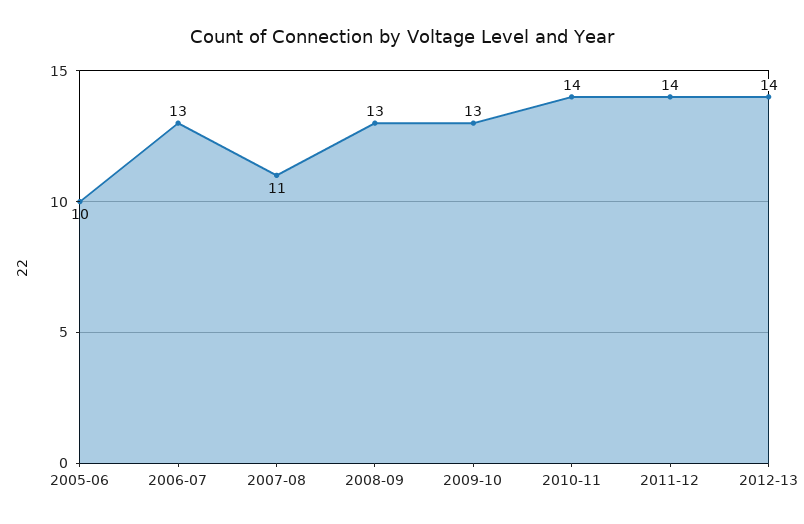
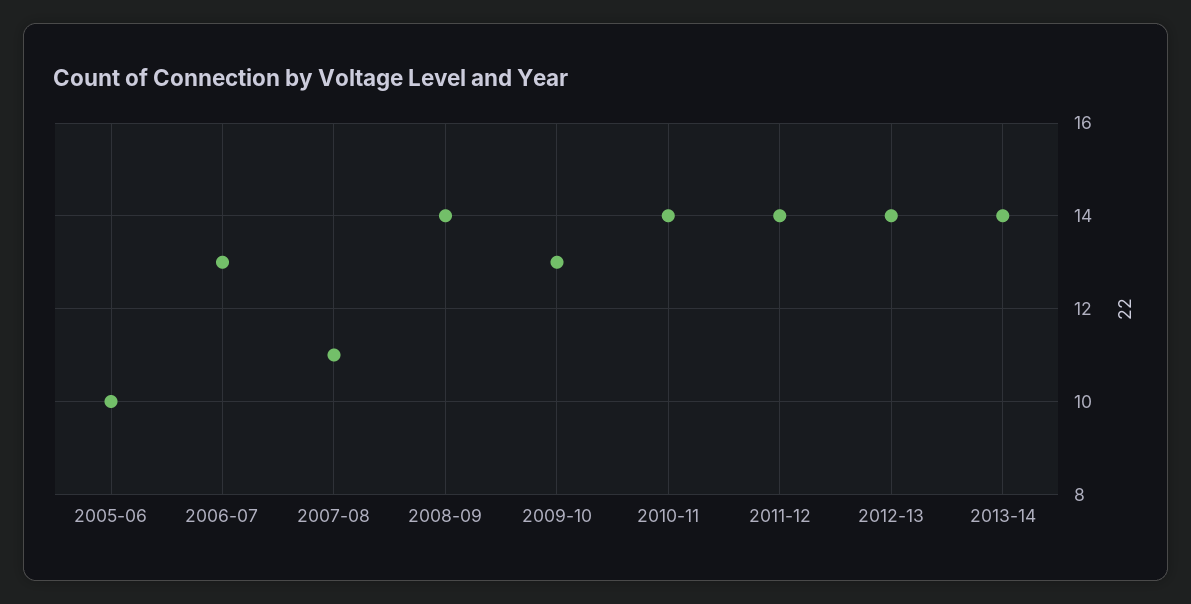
2008-09: 13 -> 14
2013-14: none -> 14

